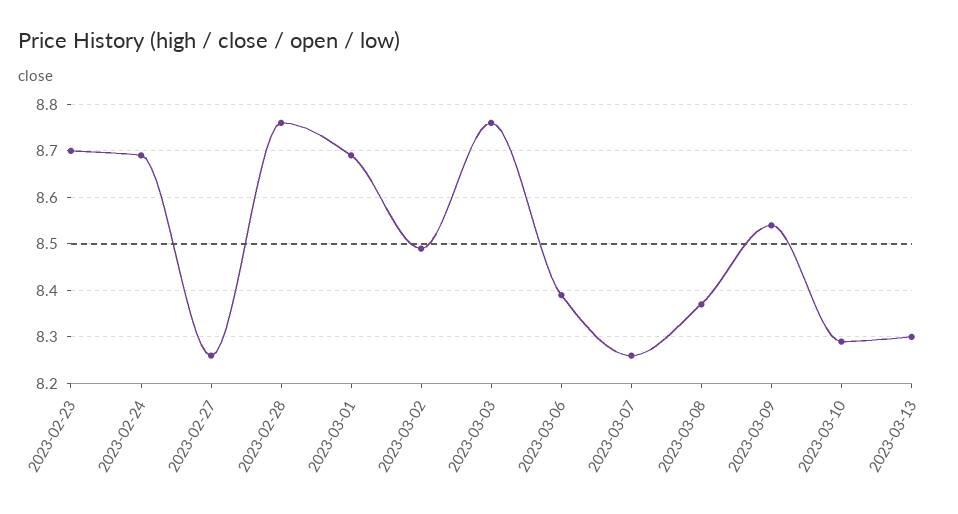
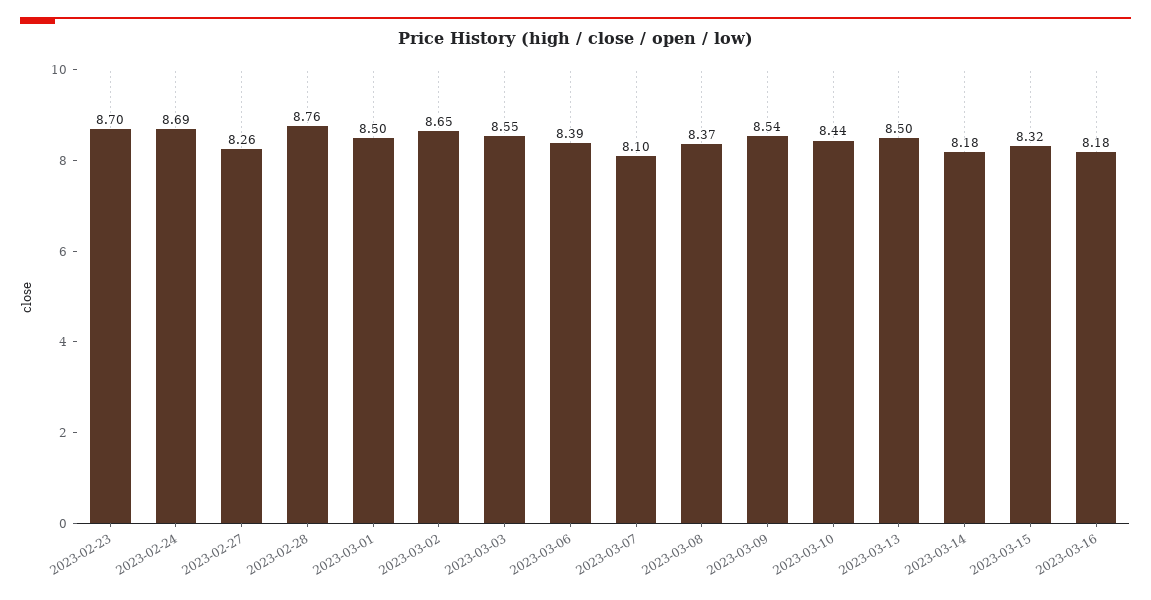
2023-03-01: 8.7 -> 8.5
2023-03-02: 8.5 -> 8.65
2023-03-03: 8.75 -> 8.55
2023-03-07: 8.25 -> 8.1
2023-03-10: 8.3 -> 8.44
2023-03-13: 8.3 -> 8.5
2023-03-14: none -> 8.18
2023-03-15: none -> 8.32
2023-03-16: none -> 8.18

